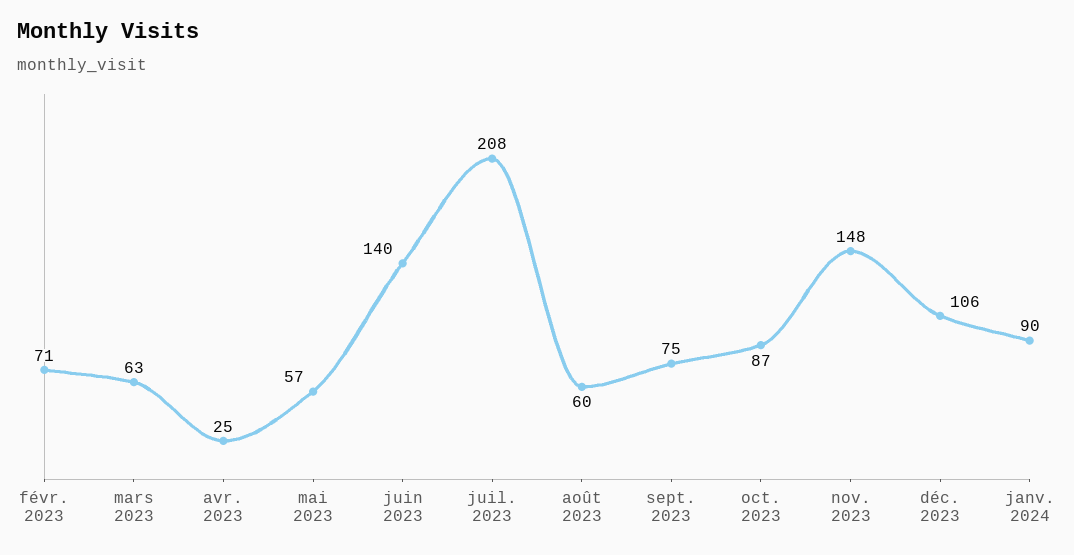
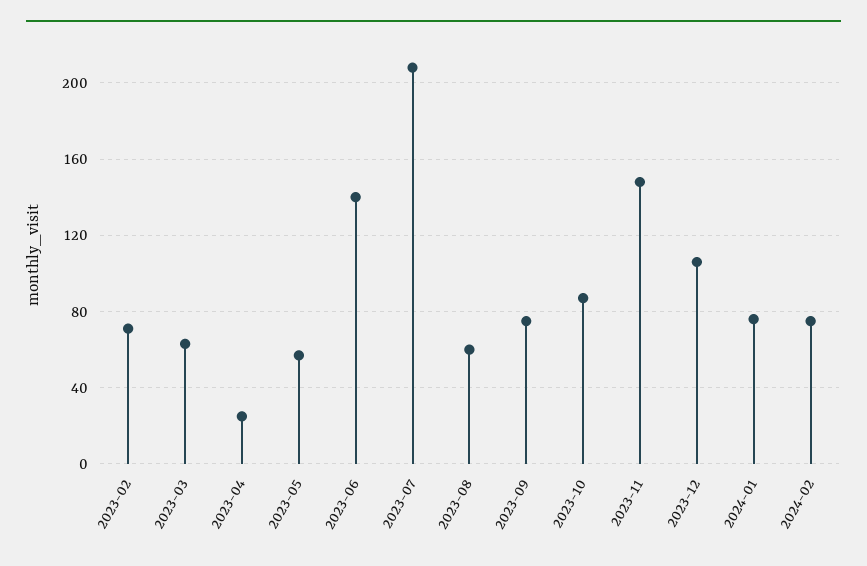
janv. 2024: 90 -> 75
2024-02: none -> 75

